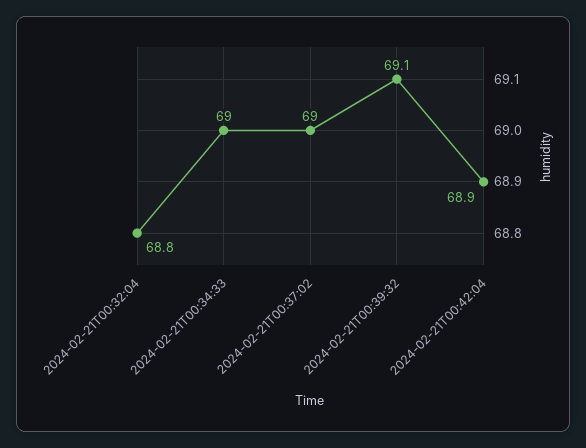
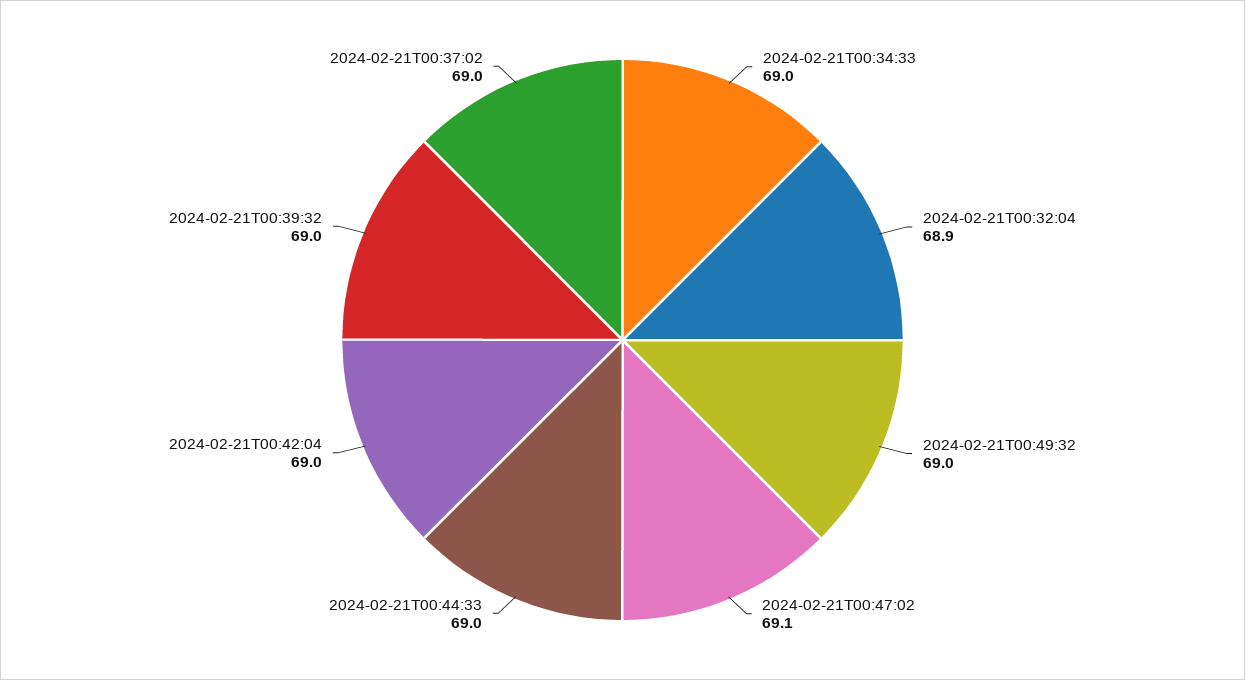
2024-02-21T00:32:04: 68.8 -> 68.9
2024-02-21T00:39:32: 69.1 -> 69
2024-02-21T00:42:04: 68.9 -> 69
2024-02-21T00:49:32: none -> 69
2024-02-21T00:47:02: none -> 69.1
2024-02-21T00:44:33: none -> 69

